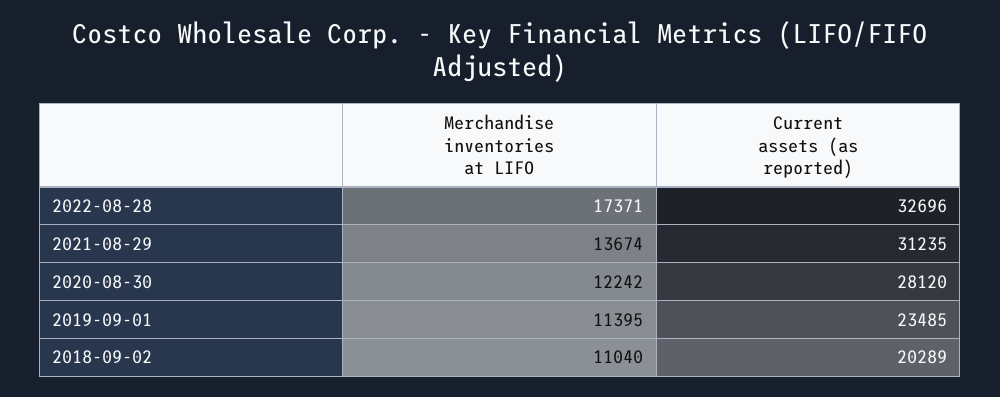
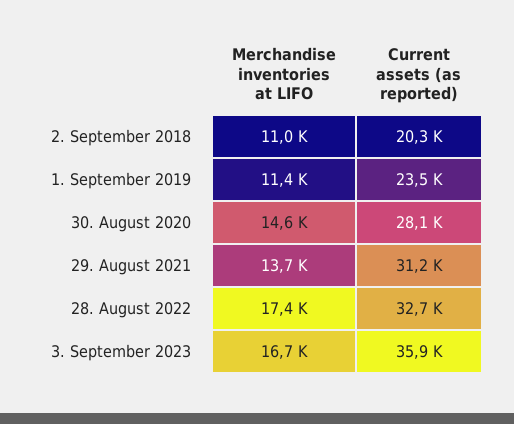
Merchandise inventories at LIFO, 2020-08-30: 12242 -> 14600
Merchandise inventories at LIFO, 3. September 2023: none -> 16700
Current assets (as reported), 3. September 2023: none -> 35900

